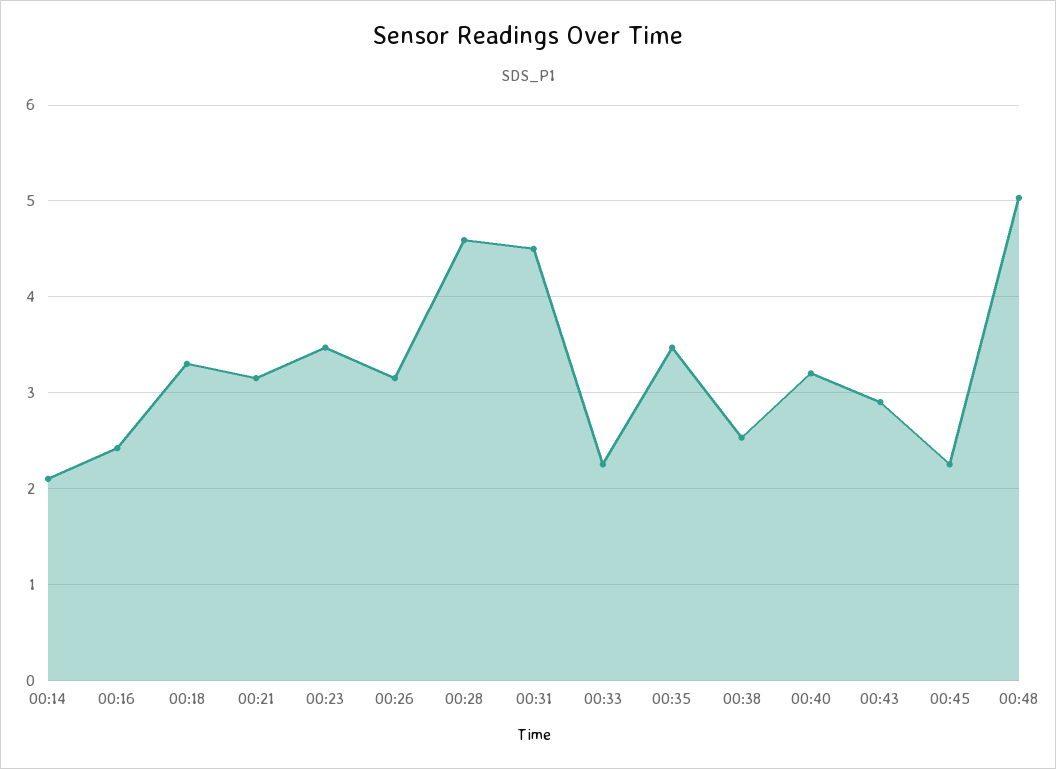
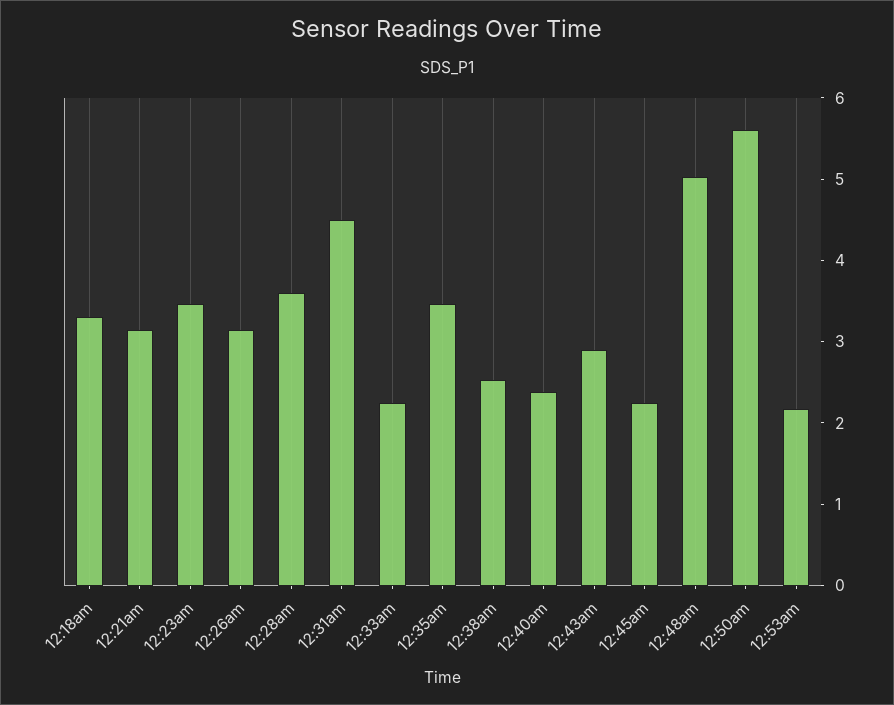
00:14: 2.1 -> none
00:16: 2.4 -> none
00:28: 4.6 -> 3.6
00:40: 3.2 -> 2.4
12:50am: none -> 5.6
12:53am: none -> 2.2

